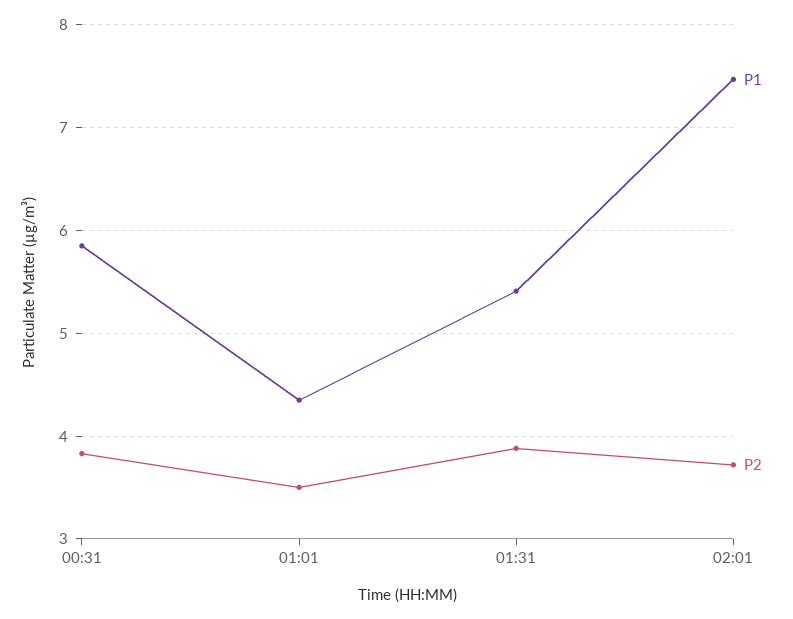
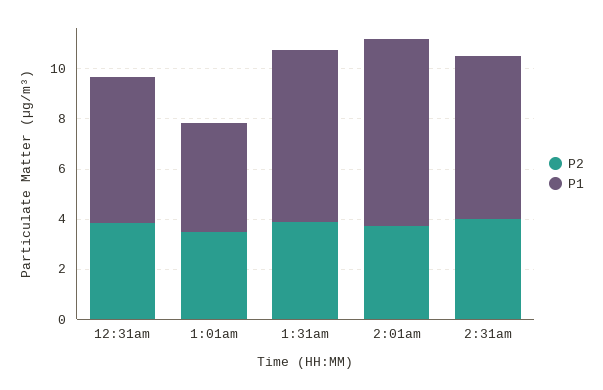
P1, 01:31: 5.4 -> 7
P2, 2:31am: none -> 4
P1, 2:31am: none -> 6.5

